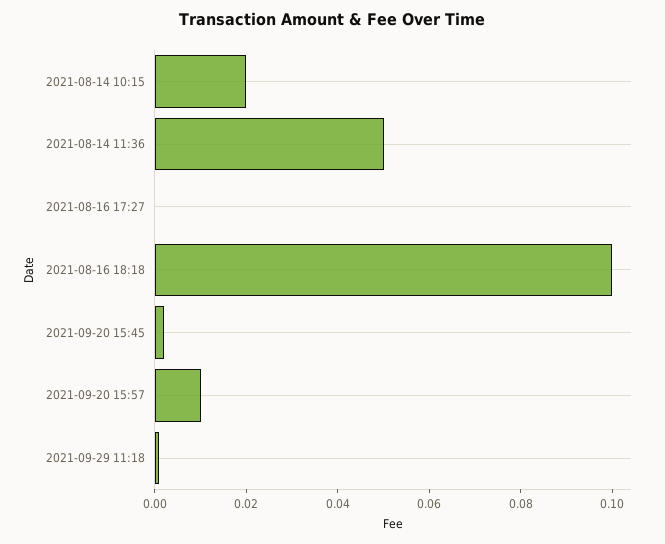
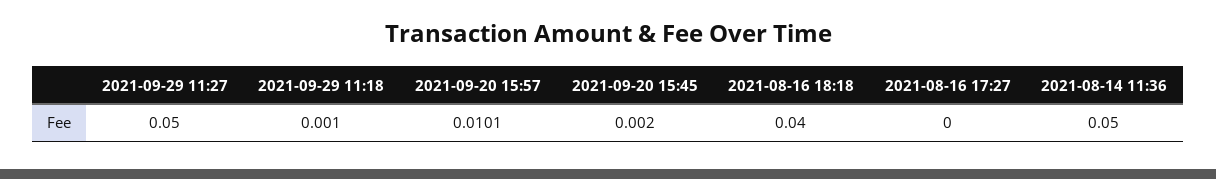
2021-08-14 10:15: 0.02 -> none
2021-08-16 18:18: 0.1 -> 0.04
2021-09-29 11:27: none -> 0.05

